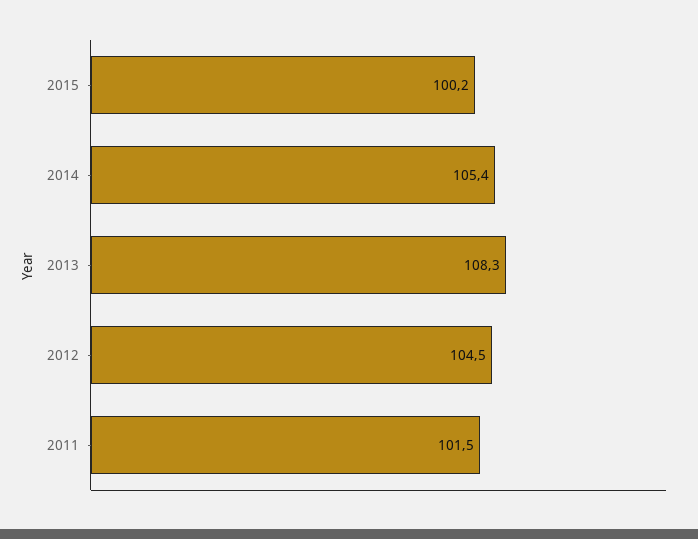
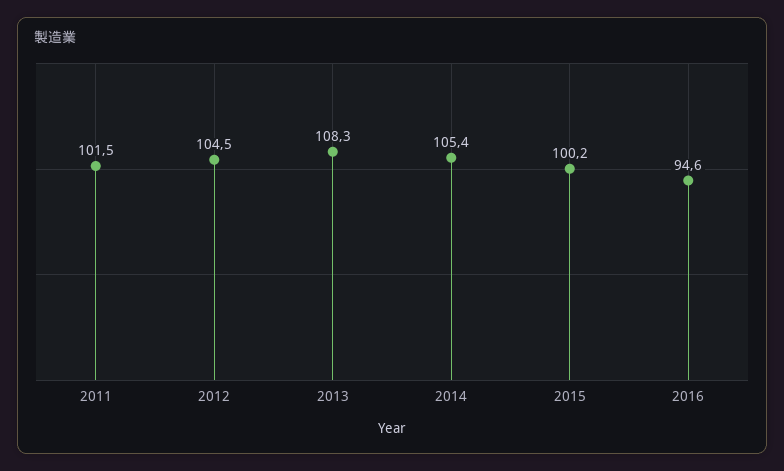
2016: none -> 94.6

